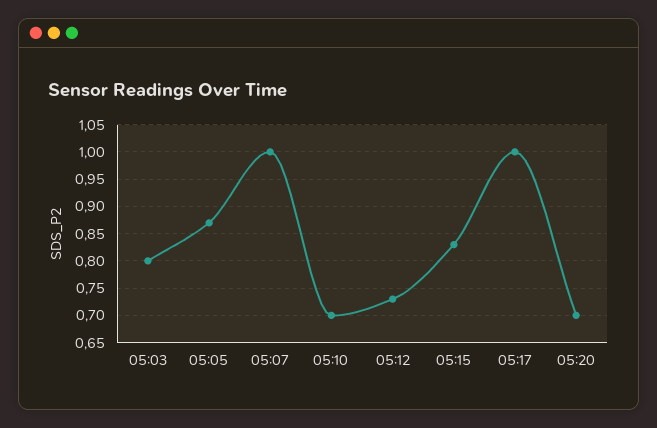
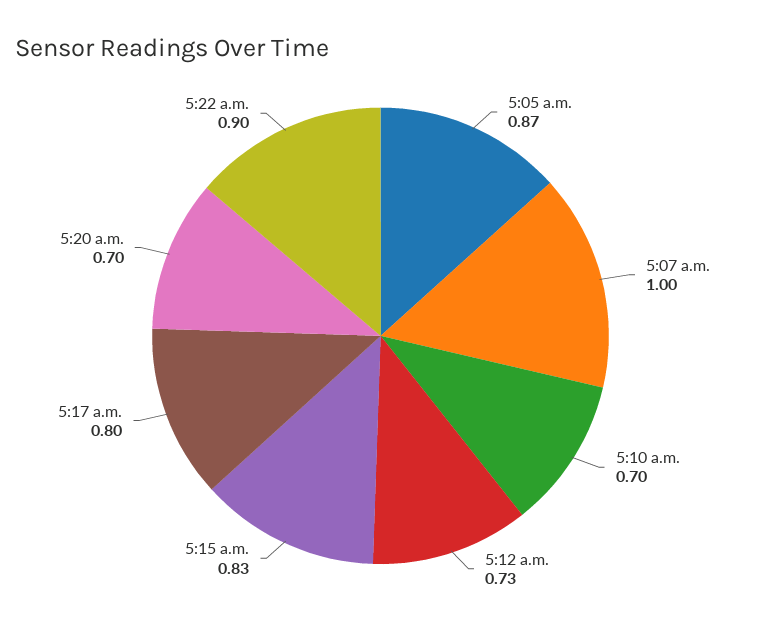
05:03: 0.8 -> none
05:17: 1 -> 0.8
5:22 a.m.: none -> 0.9

